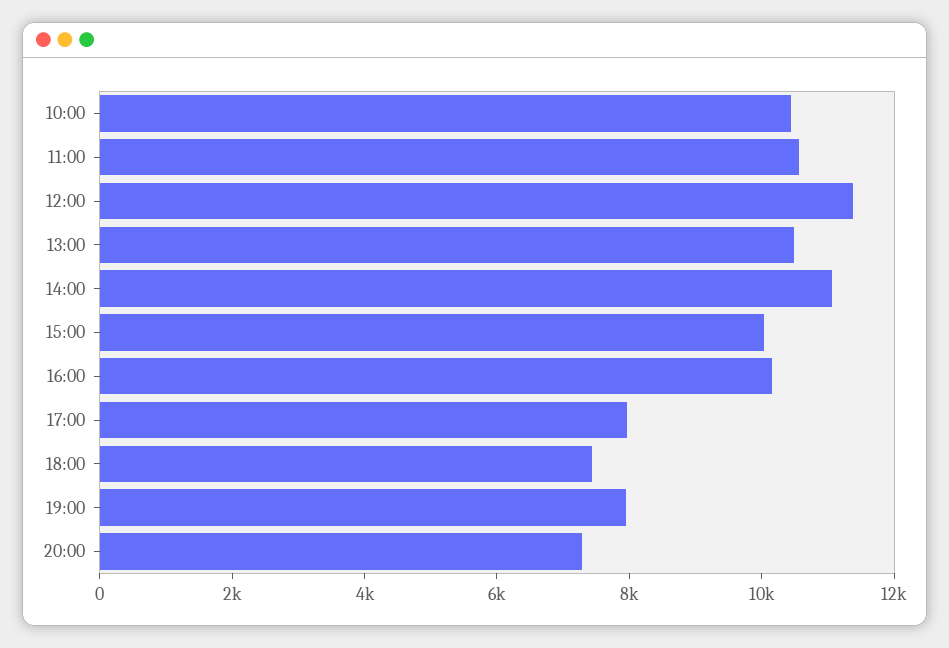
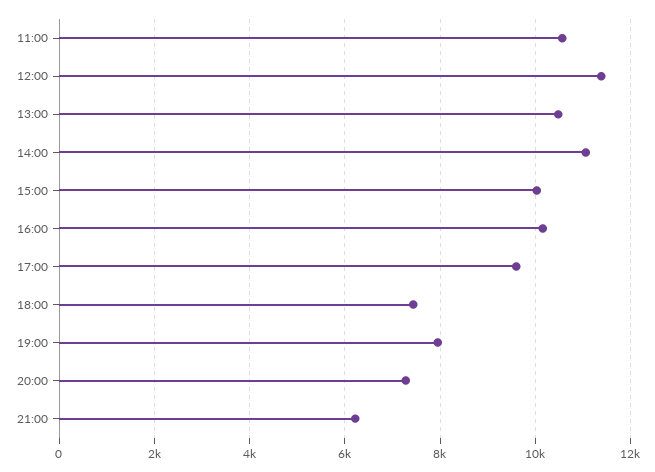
10:00: 10500 -> none
17:00: 8000 -> 9600
21:00: none -> 6200

